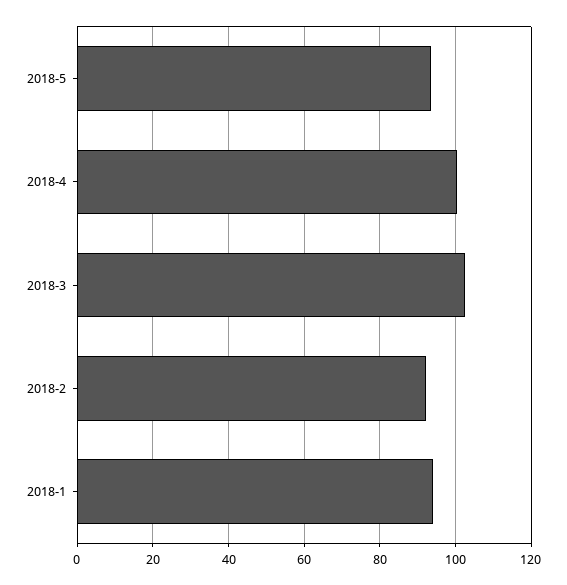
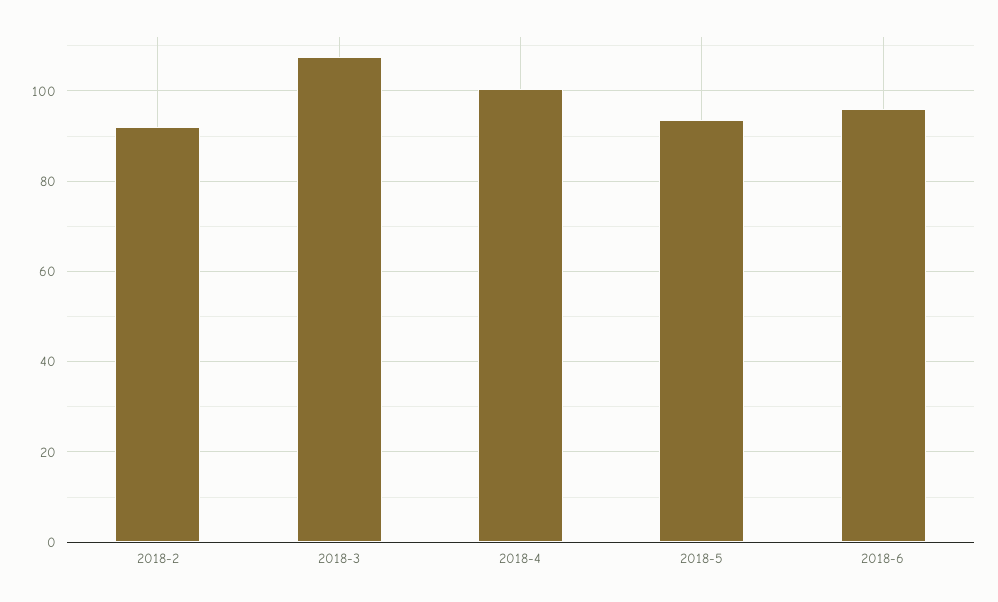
2018-3: 102 -> 108
2018-1: 94 -> none
2018-6: none -> 96

